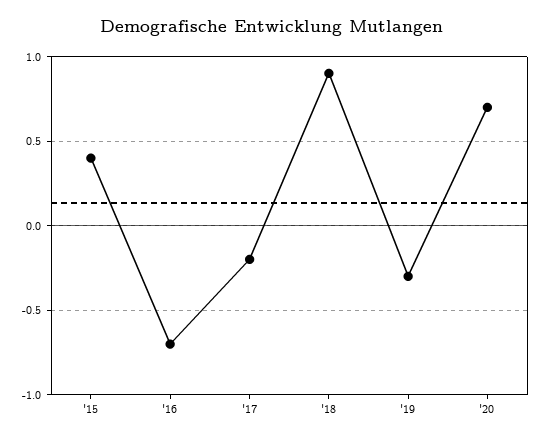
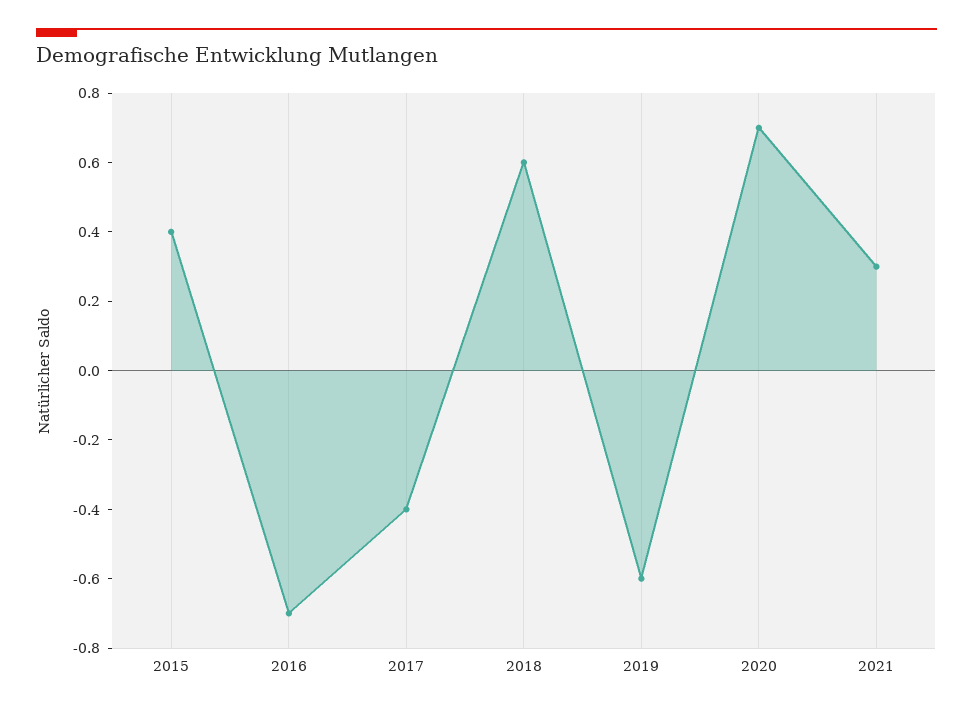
'17: -0.2 -> -0.4
'18: 0.9 -> 0.6
'19: -0.3 -> -0.6
2021: none -> 0.3

